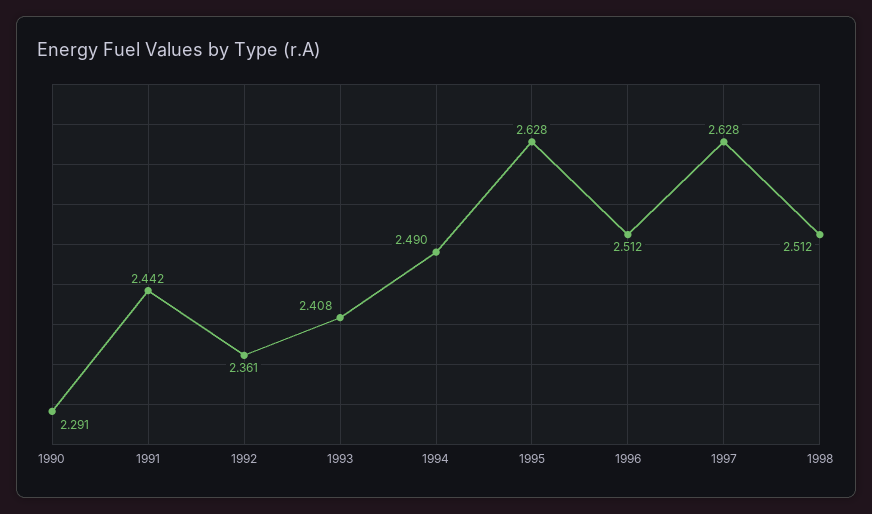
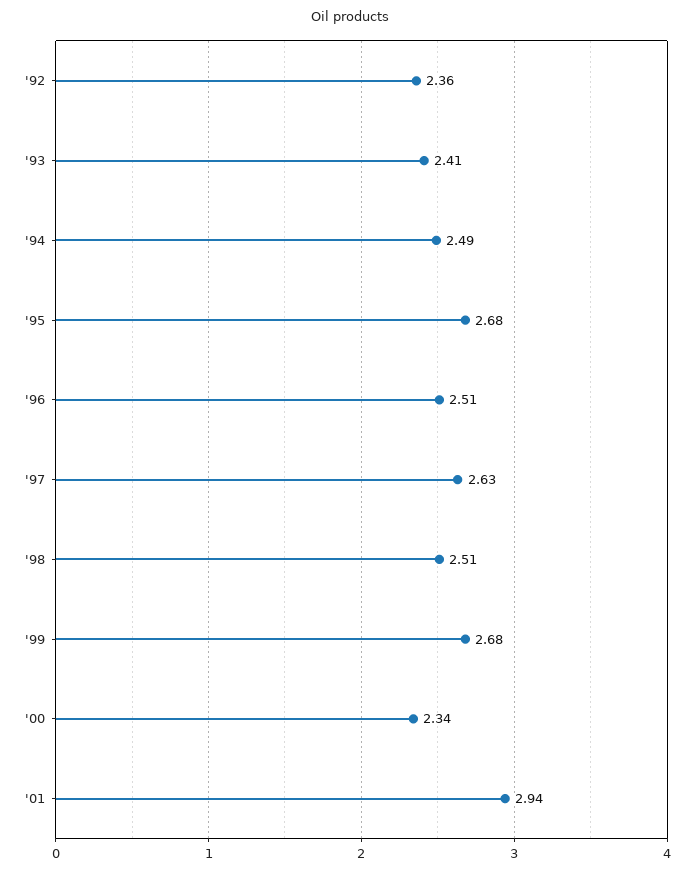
1990: 2.291 -> none
1991: 2.442 -> none
1995: 2.628 -> 2.68
'99: none -> 2.68
'00: none -> 2.34
'01: none -> 2.94

